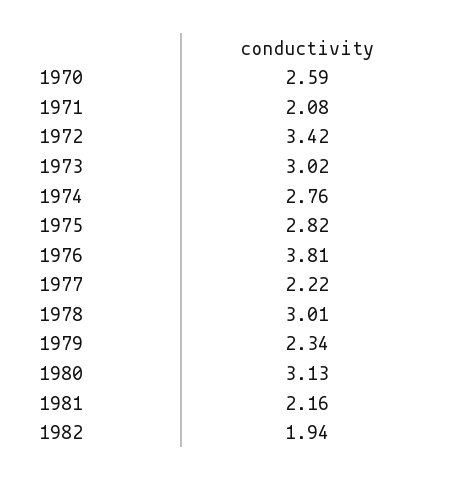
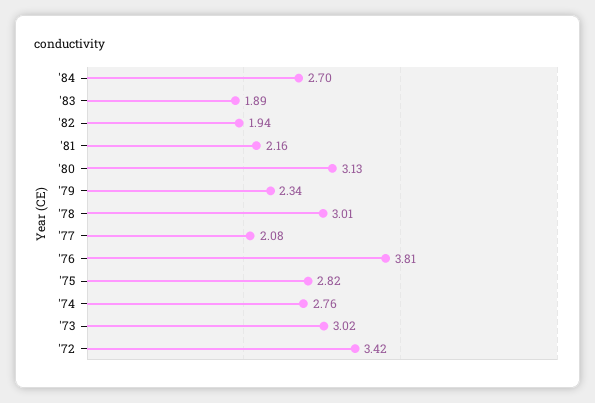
1970: 2.59 -> none
1971: 2.08 -> none
1977: 2.22 -> 2.08
'84: none -> 2.7
'83: none -> 1.89

